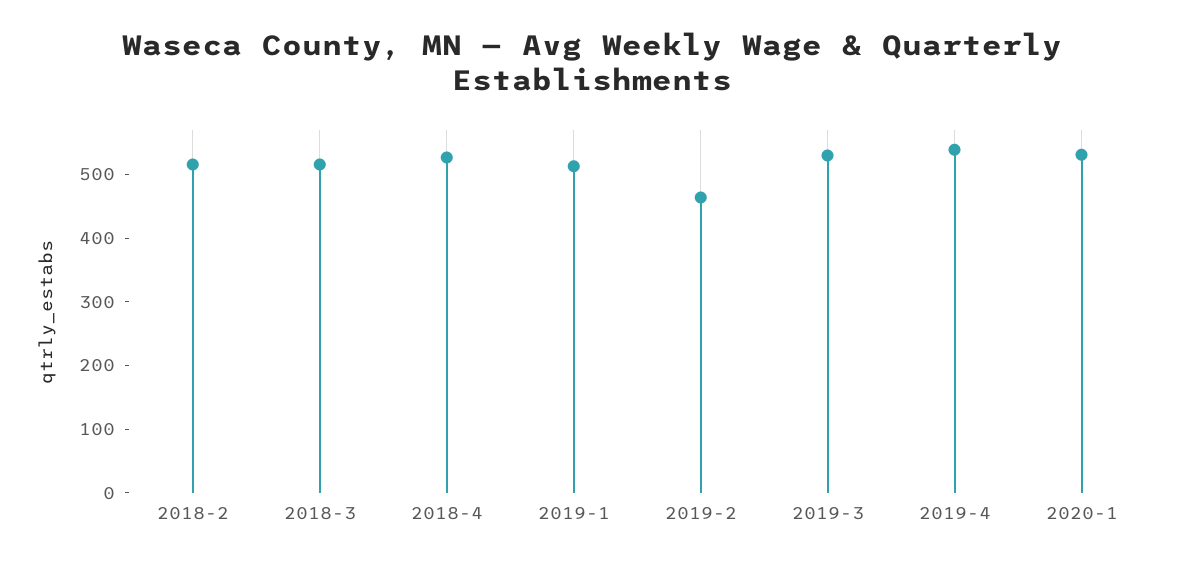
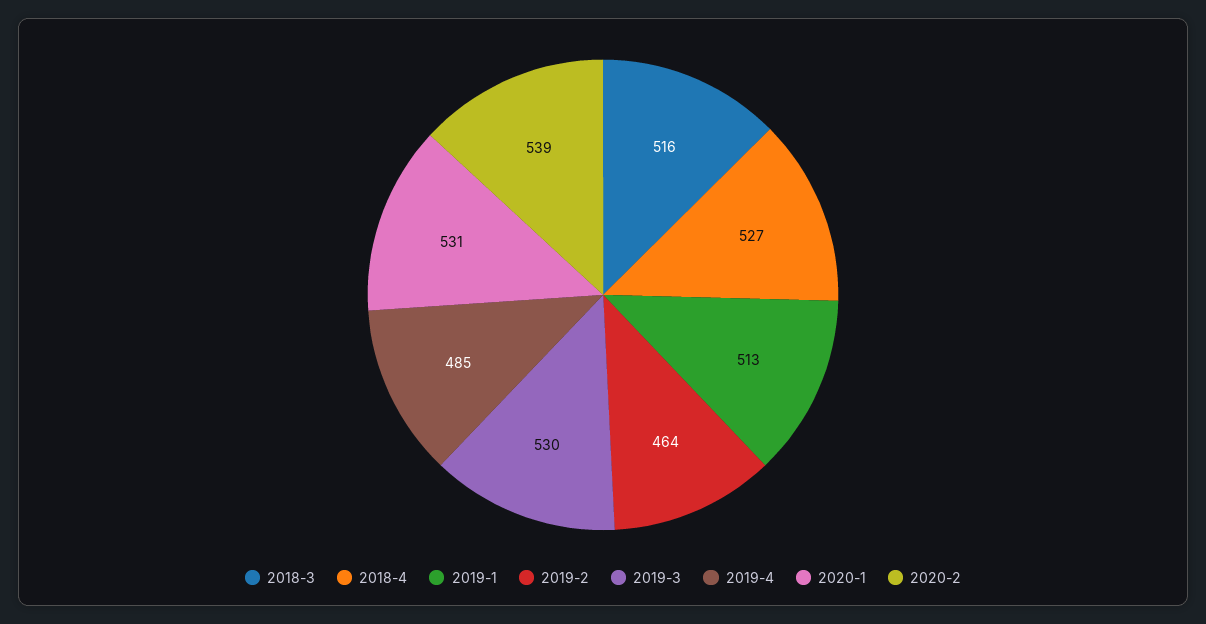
2018-2: 520 -> none
2019-4: 540 -> 485
2020-2: none -> 539

